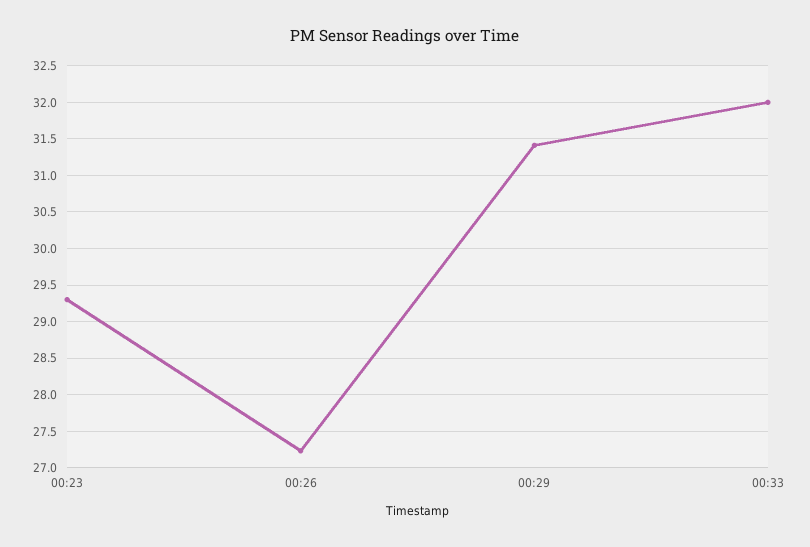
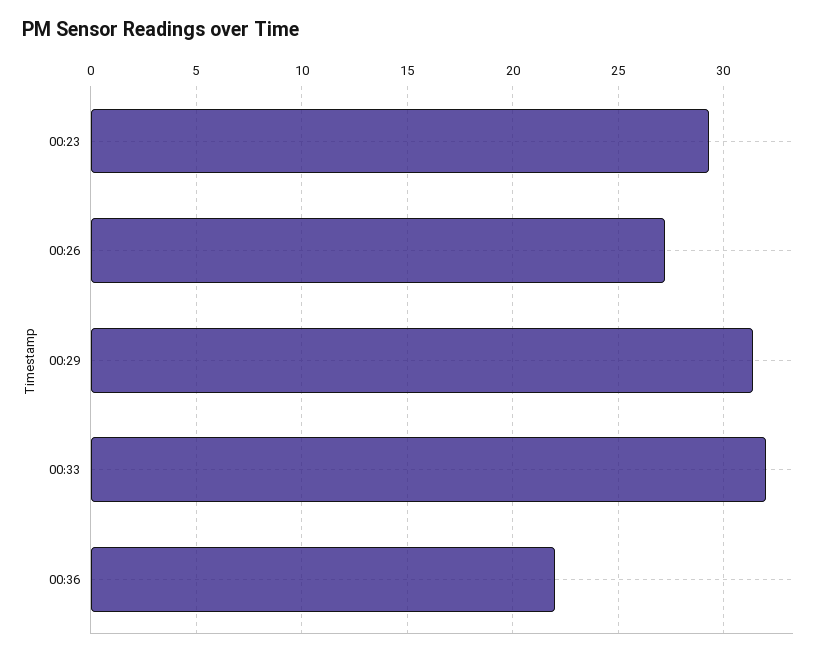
00:36: none -> 22

